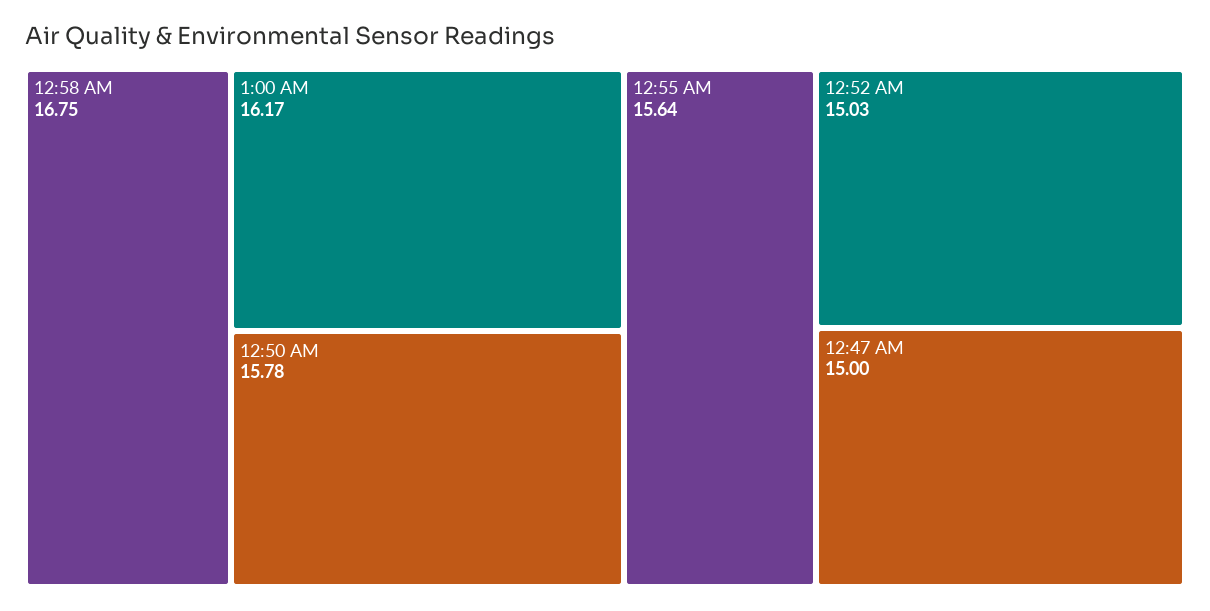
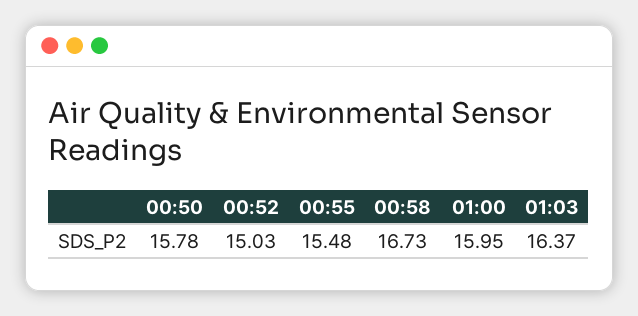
12:58 AM: 16.75 -> 16.73
1:00 AM: 16.17 -> 15.95
12:55 AM: 15.64 -> 15.48
12:47 AM: 15 -> none
01:03: none -> 16.37

